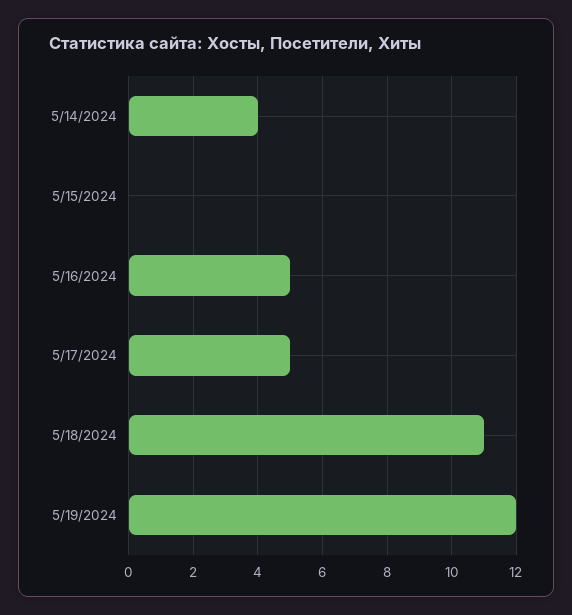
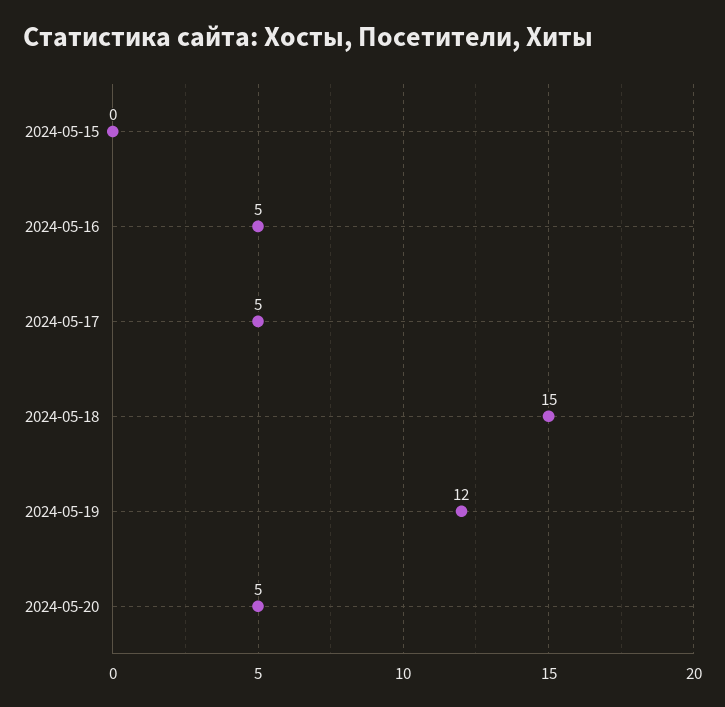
5/14/2024: 4 -> none
5/18/2024: 11 -> 15
2024-05-20: none -> 5

